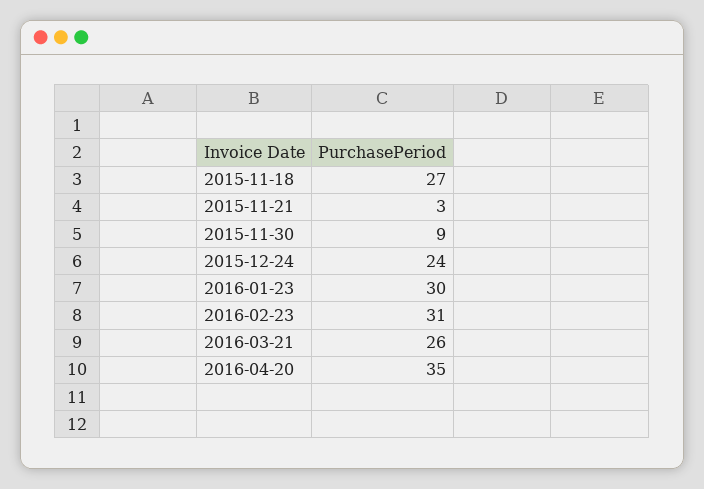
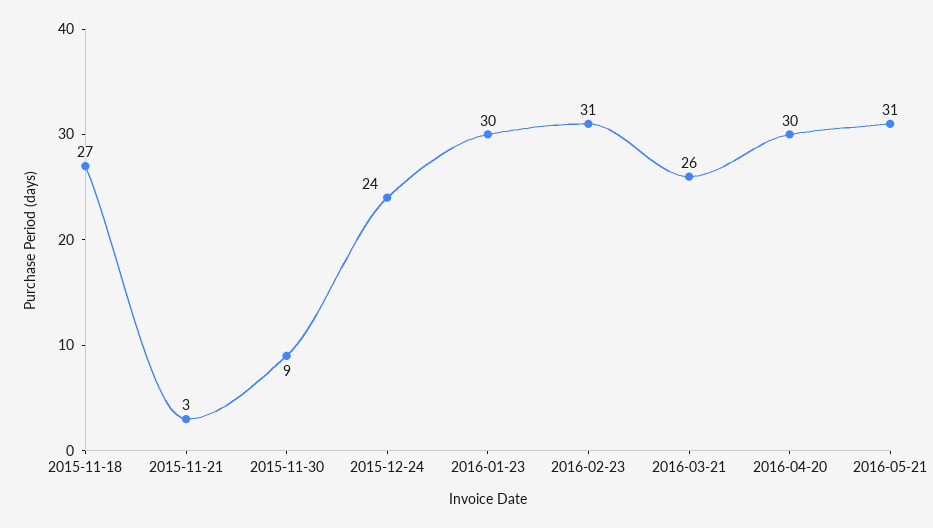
2016-04-20: 35 -> 30
2016-05-21: none -> 31

